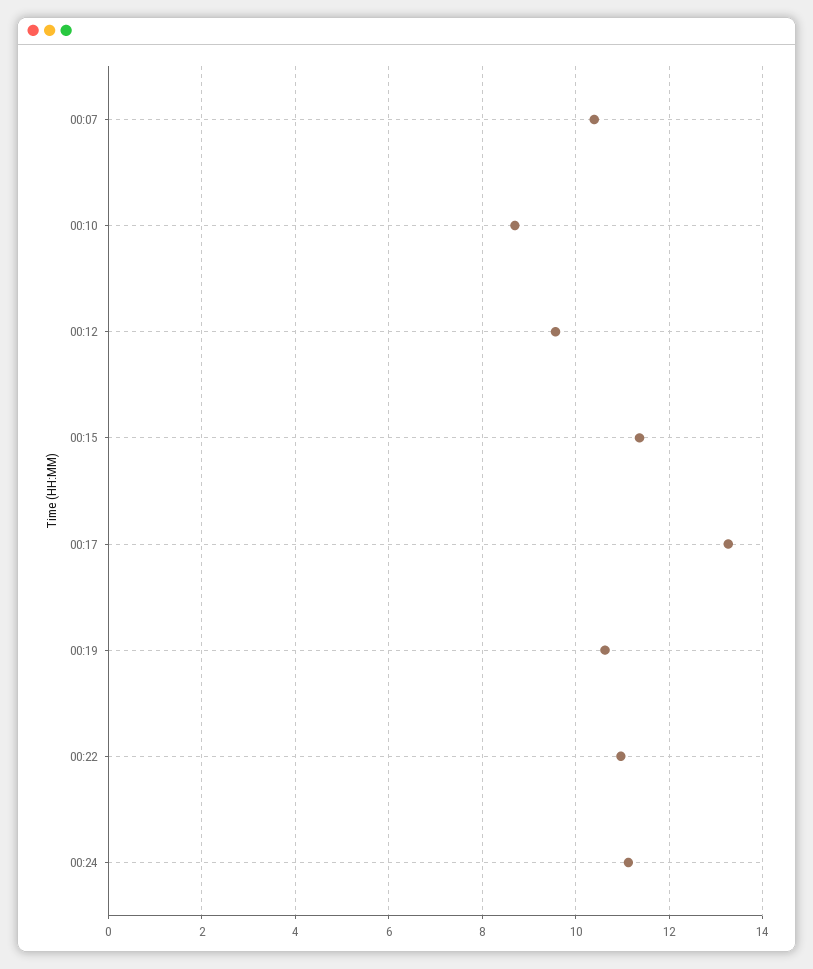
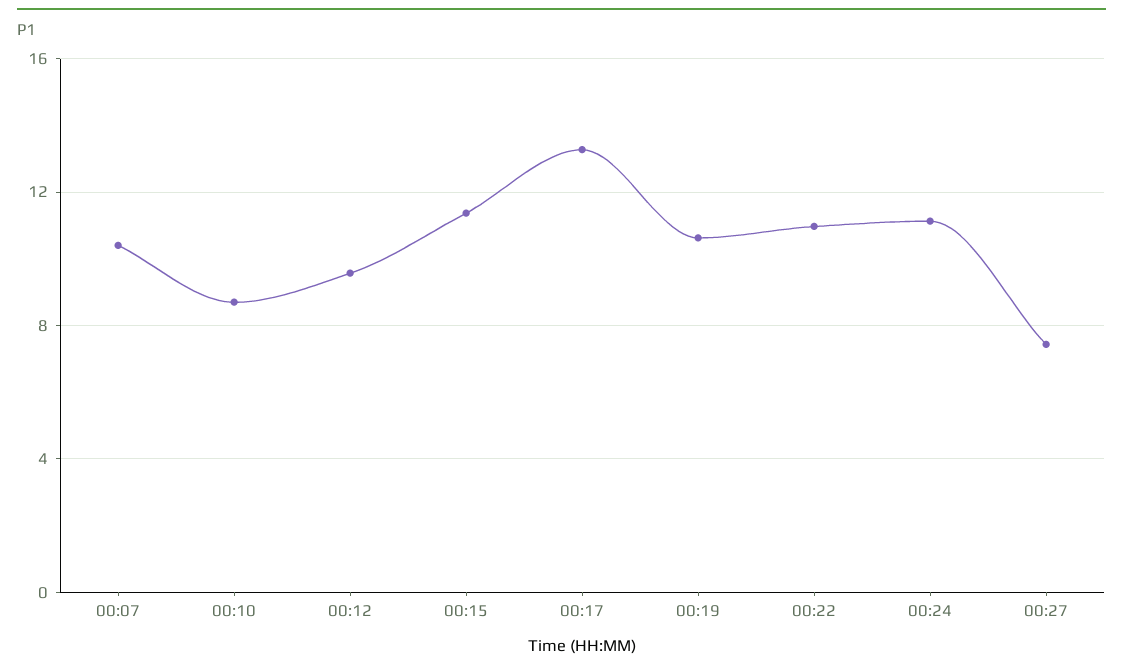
00:27: none -> 7.5

